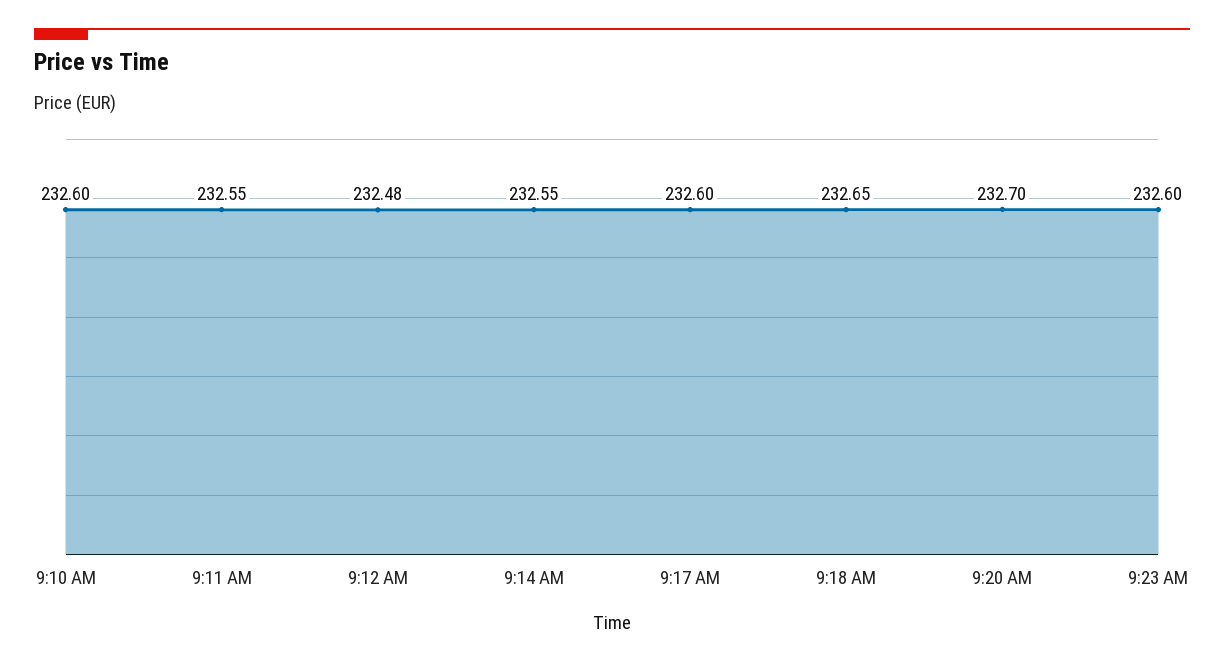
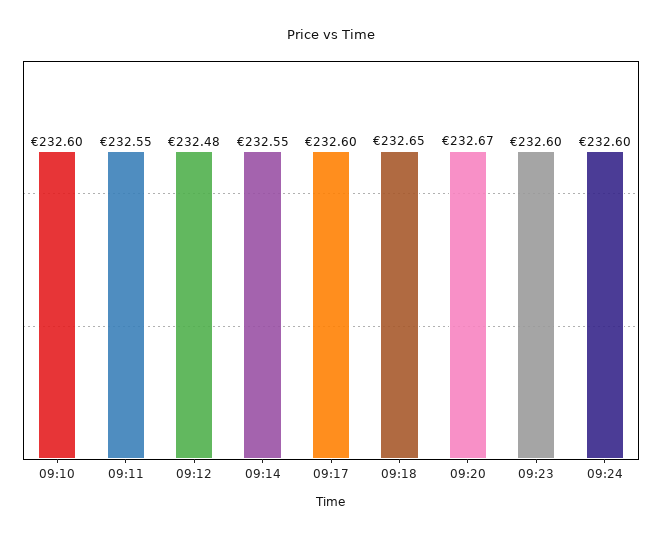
9:20 AM: 232.7 -> 232.67
09:24: none -> 232.6

